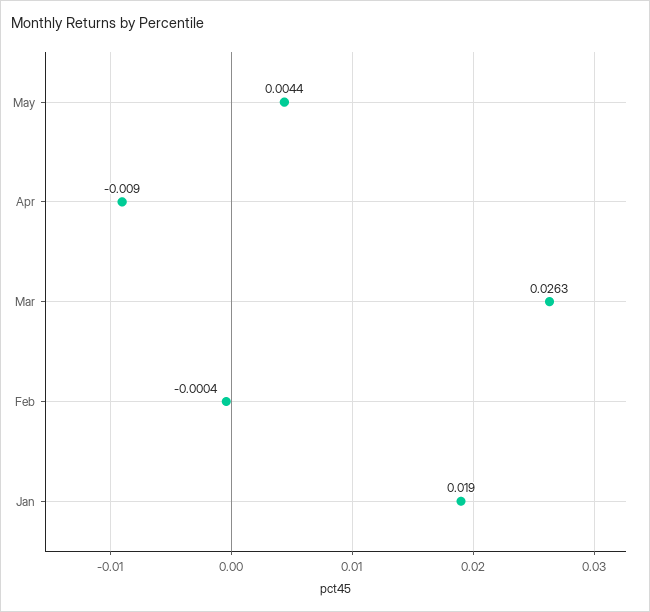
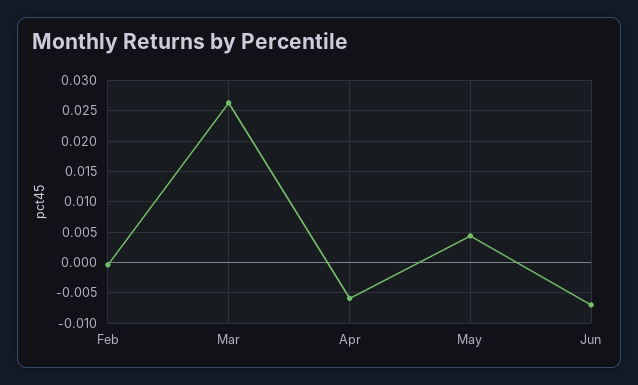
Apr: -0.009 -> -0.006
Jan: 0.019 -> none
Jun: none -> -0.007

